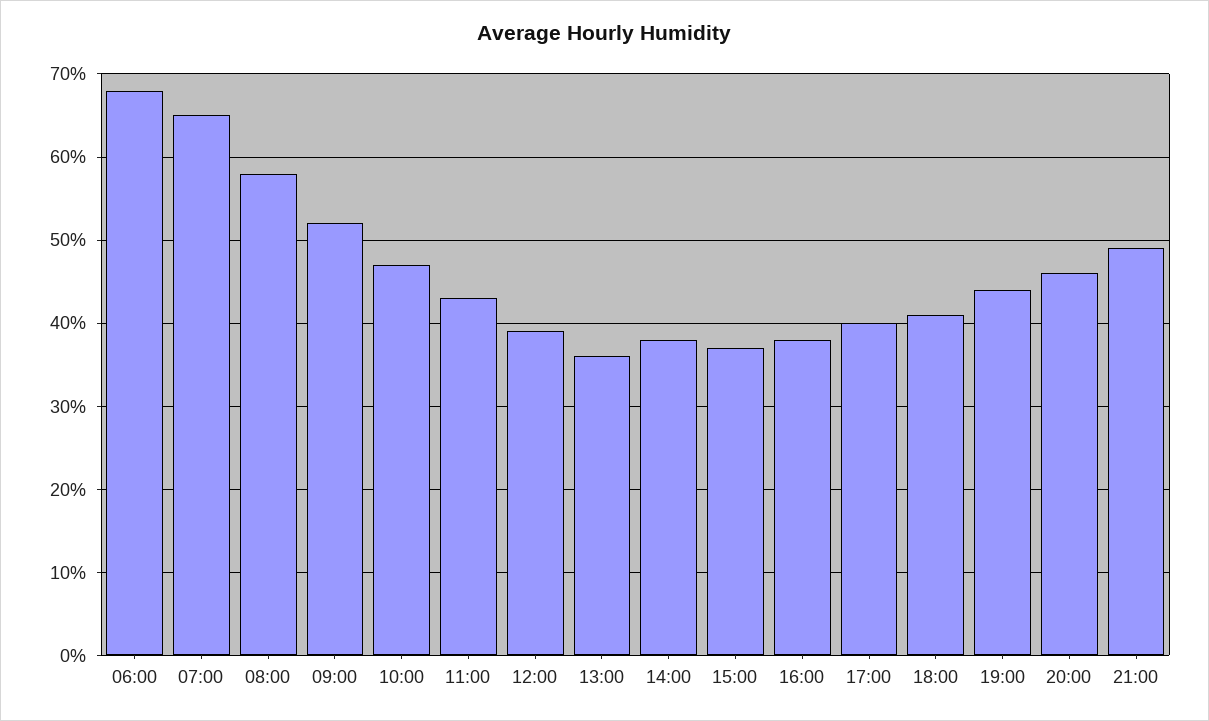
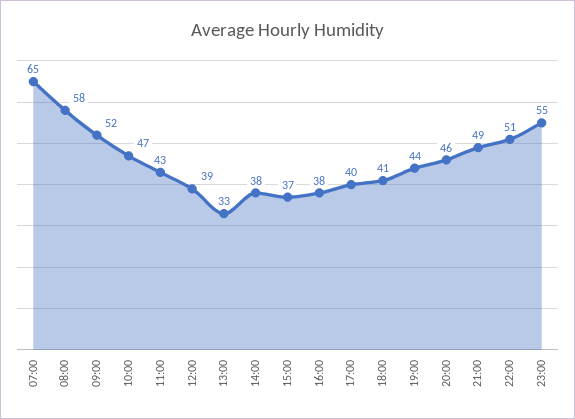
06:00: 68 -> none
13:00: 36 -> 33
22:00: none -> 51
23:00: none -> 55

